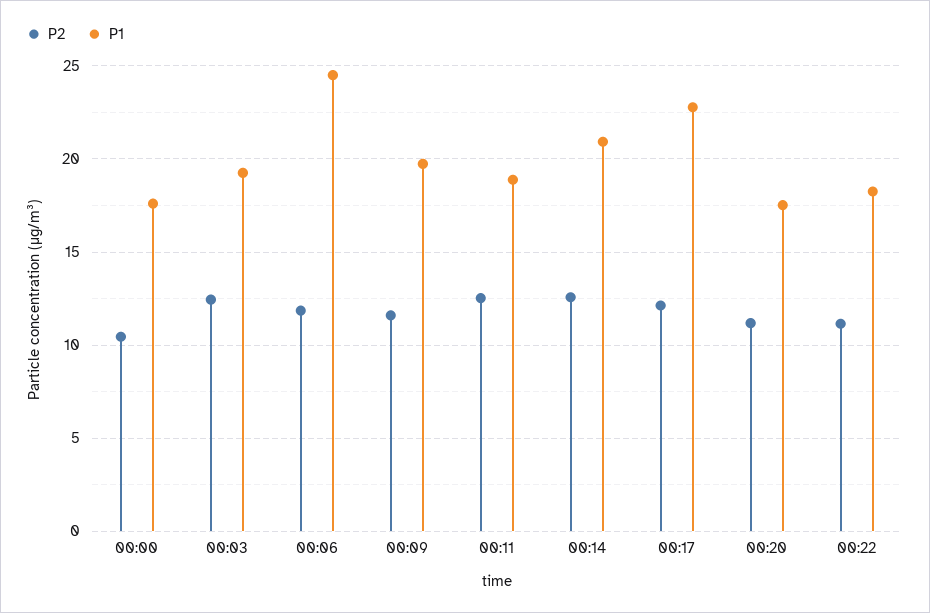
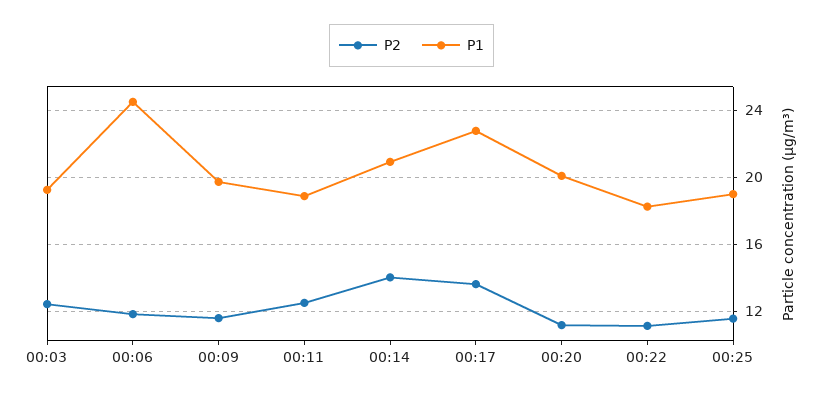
P2, 00:00: 10.5 -> none
P1, 00:00: 17.5 -> none
P2, 00:14: 12.5 -> 14
P2, 00:17: 12 -> 13.5
P1, 00:20: 17.5 -> 20
P2, 00:25: none -> 11.5
P1, 00:25: none -> 19

